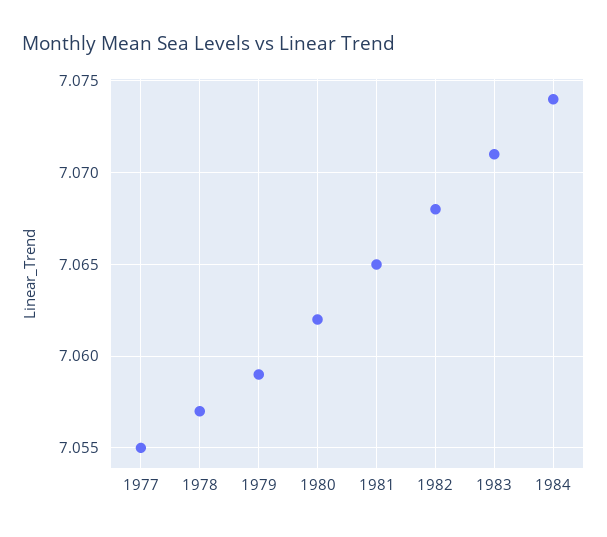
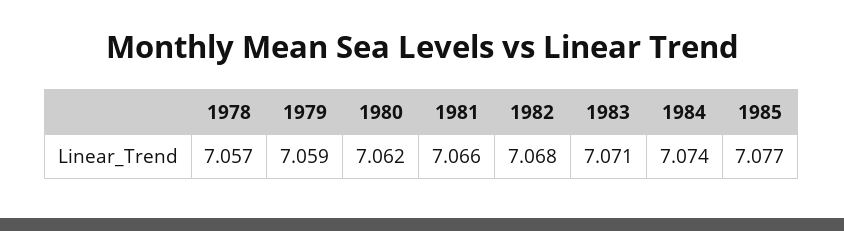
1977: 7.055 -> none
1981: 7.065 -> 7.066
1985: none -> 7.077

